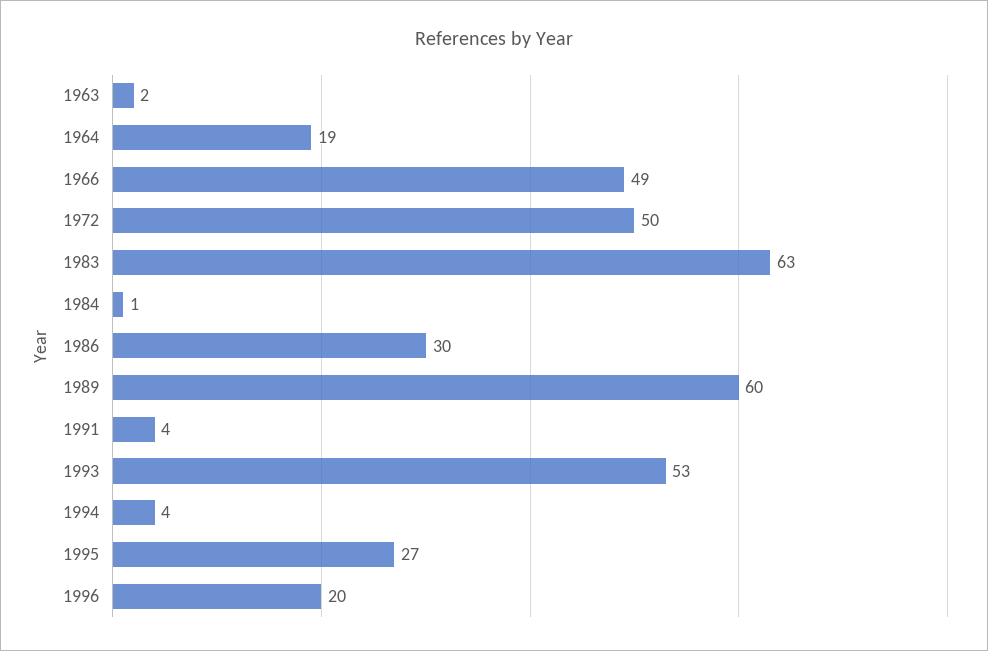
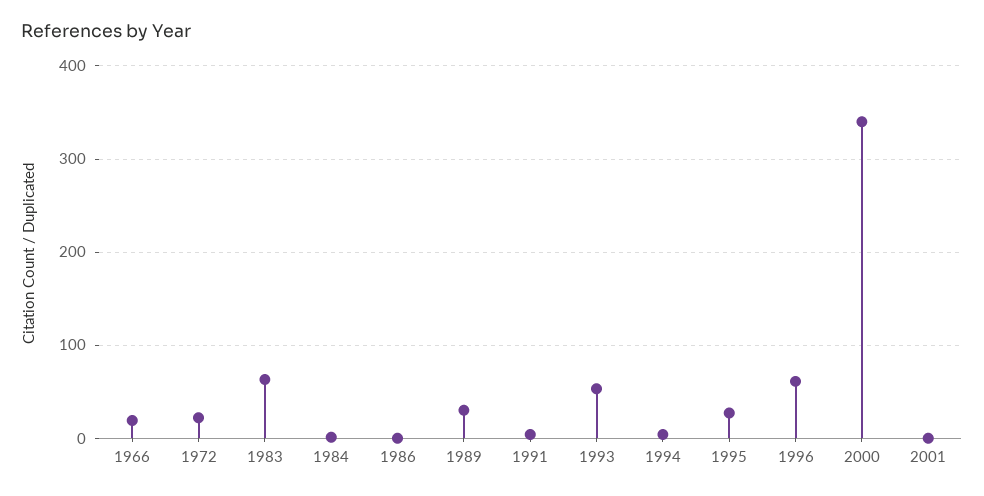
1963: 2 -> none
1964: 19 -> none
1966: 49 -> 20
1972: 50 -> 20
1986: 30 -> 0
1989: 60 -> 30
1996: 20 -> 60
2000: none -> 340
2001: none -> 0

